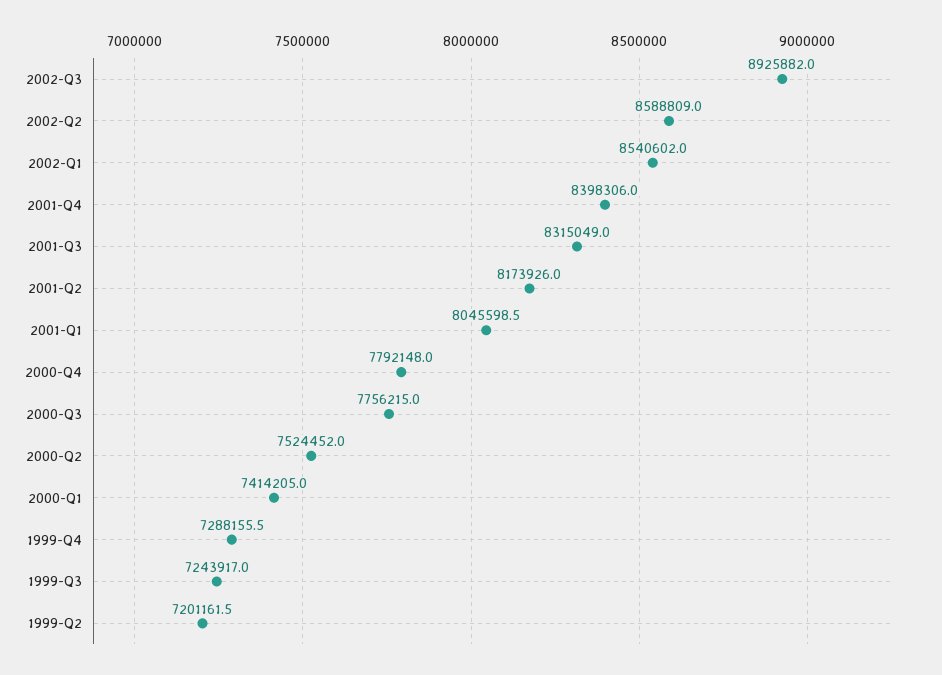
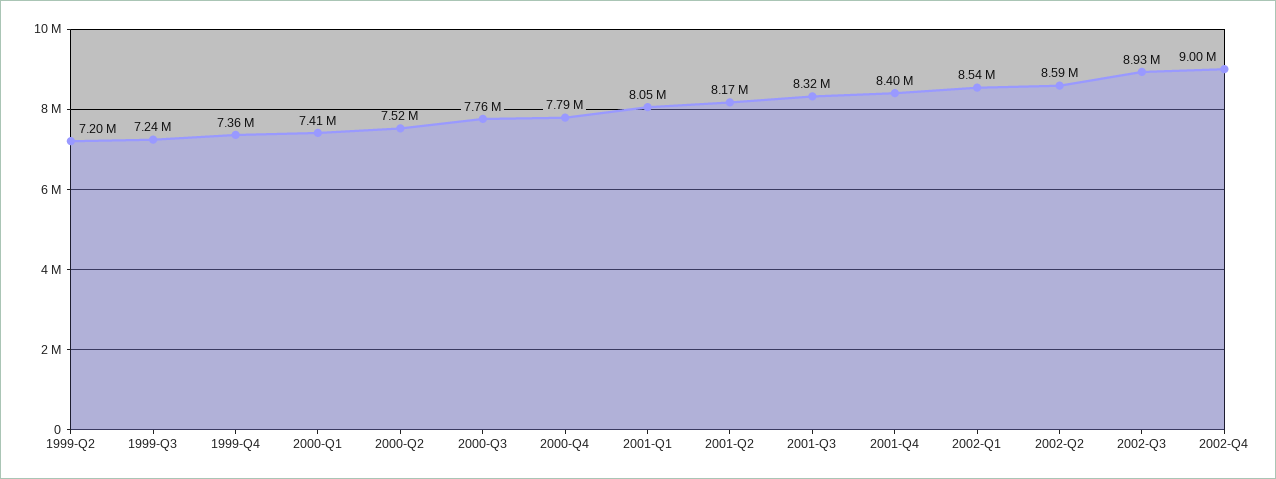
1999-Q4: 7288155.5 -> 7360000
2002-Q4: none -> 9000000

